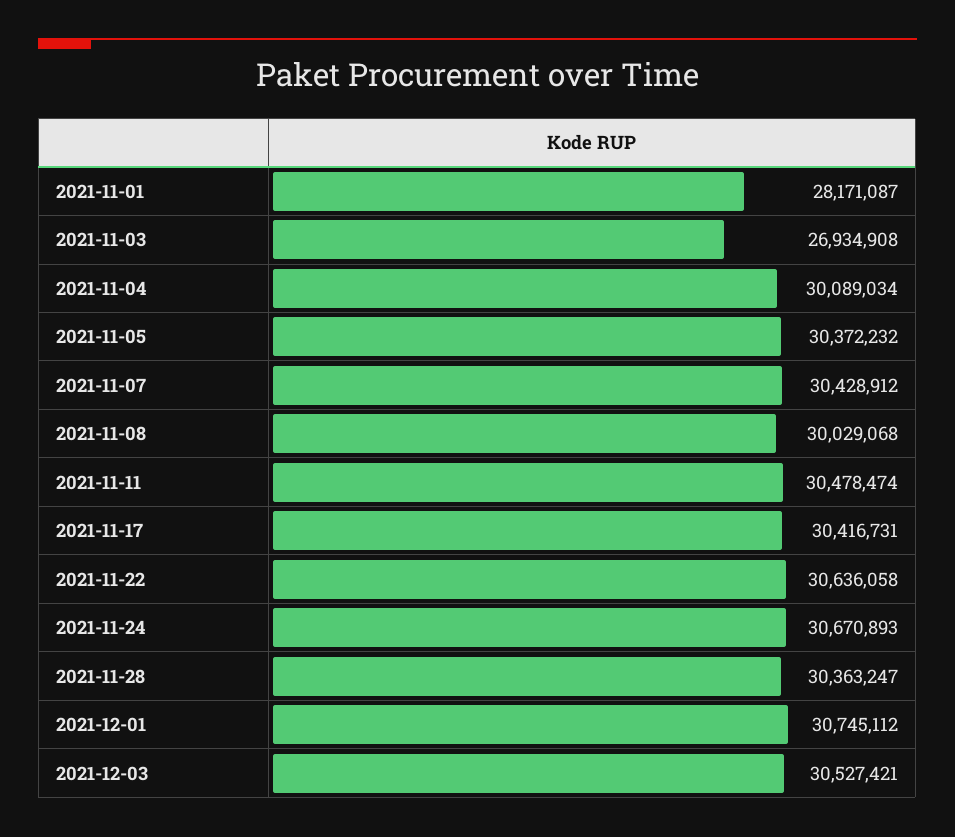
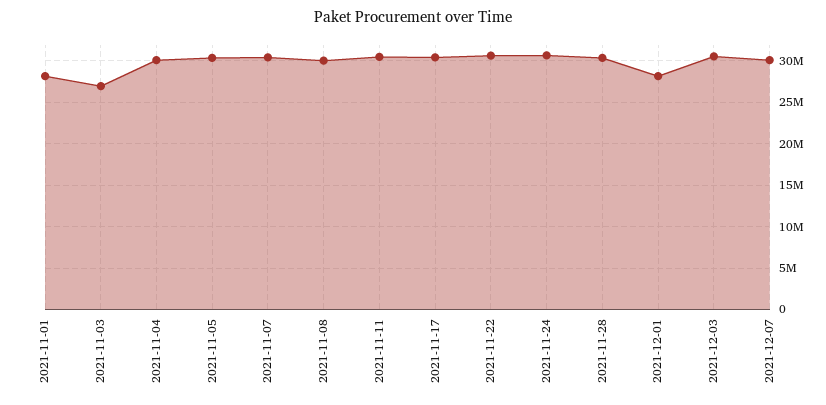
2021-12-01: 30745112 -> 28000000
2021-12-07: none -> 30000000

